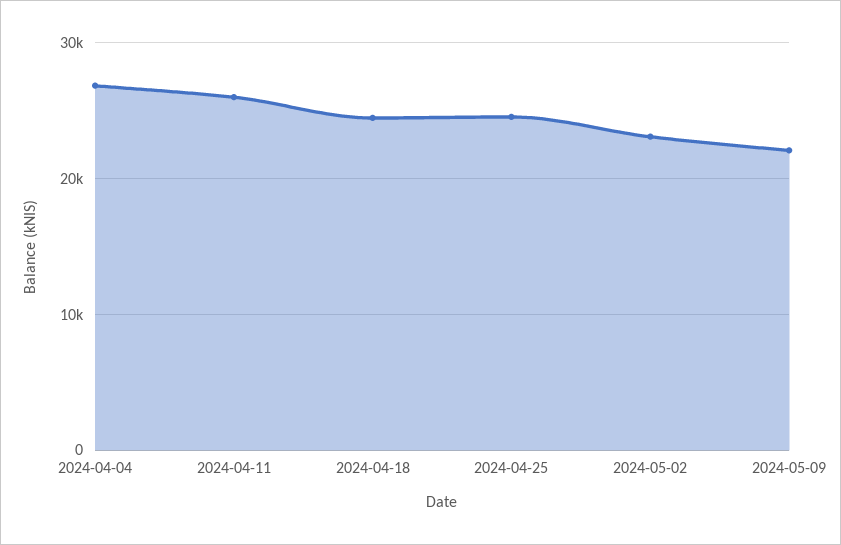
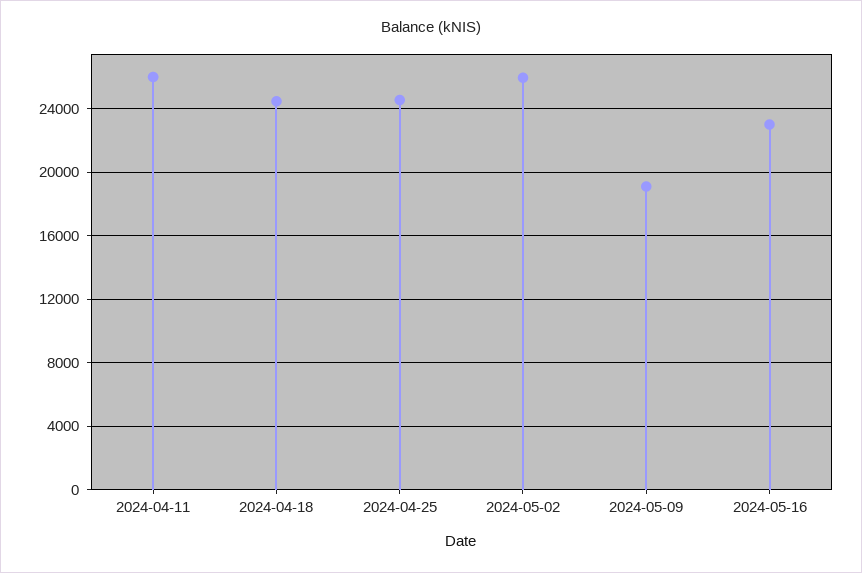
2024-04-04: 27000 -> none
2024-05-02: 23000 -> 26000
2024-05-09: 22000 -> 19000
2024-05-16: none -> 23000

